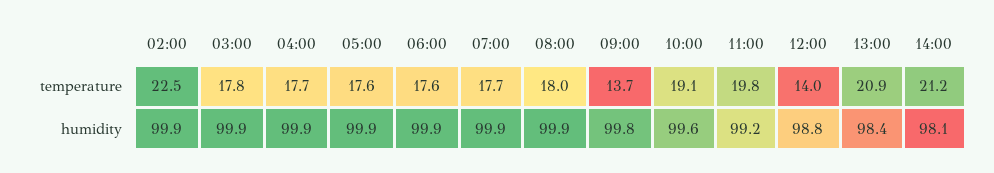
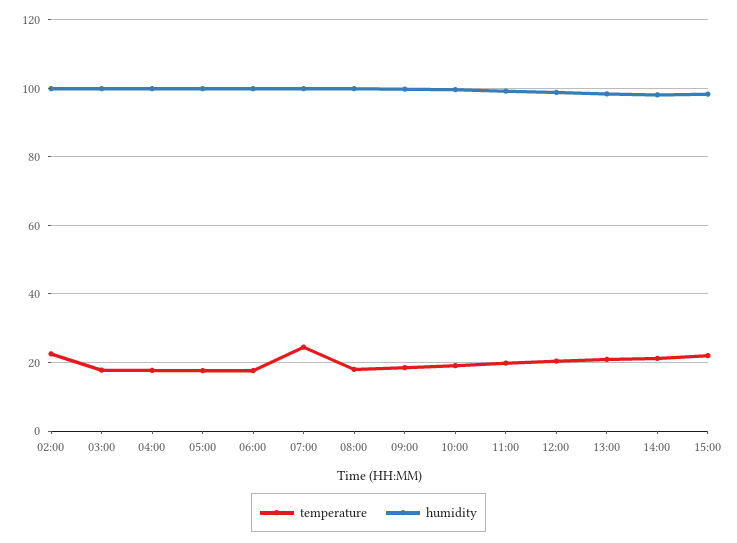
temperature, 07:00: 17.7 -> 24
temperature, 09:00: 13.7 -> 18
temperature, 12:00: 14 -> 20
temperature, 15:00: none -> 22
humidity, 15:00: none -> 98

